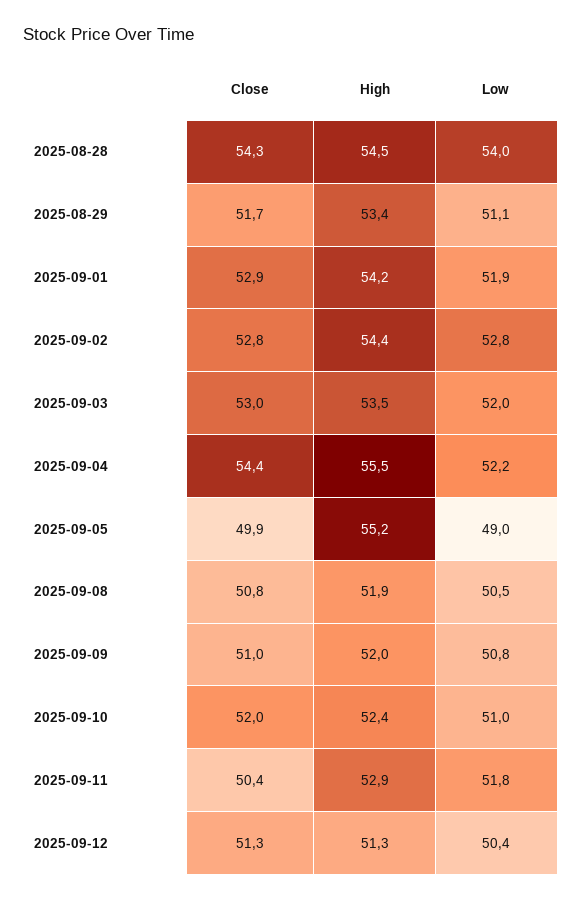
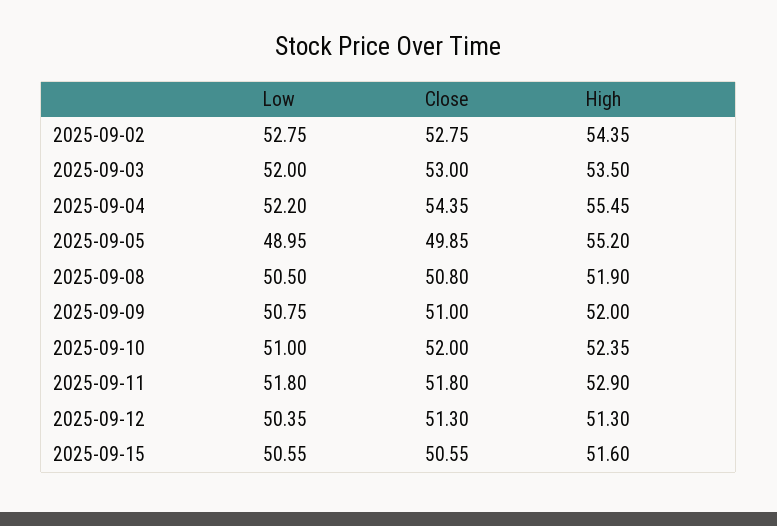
Close, 2025-08-28: 54.3 -> none
High, 2025-08-28: 54.5 -> none
Low, 2025-08-28: 54 -> none
Close, 2025-08-29: 51.7 -> none
High, 2025-08-29: 53.4 -> none
Low, 2025-08-29: 51.1 -> none
Close, 2025-09-01: 52.9 -> none
High, 2025-09-01: 54.2 -> none
Low, 2025-09-01: 51.9 -> none
Close, 2025-09-11: 50.4 -> 51.8
Low, 2025-09-15: none -> 50.55
Close, 2025-09-15: none -> 50.55
High, 2025-09-15: none -> 51.6

